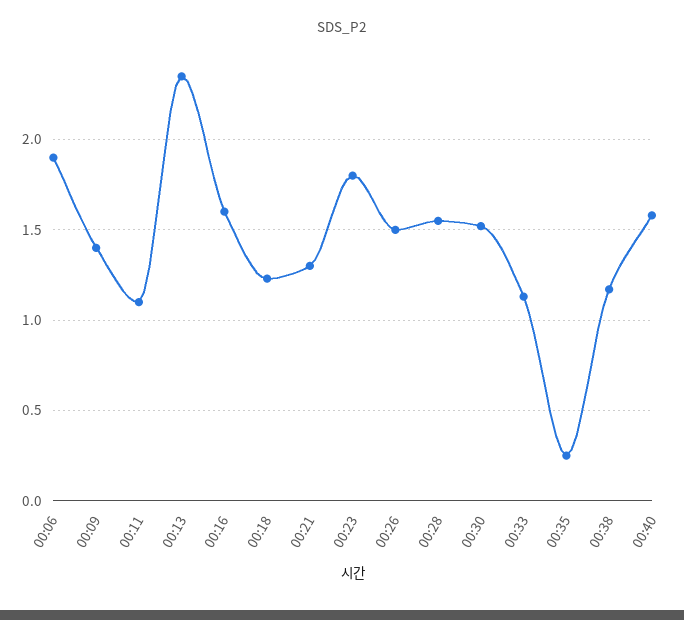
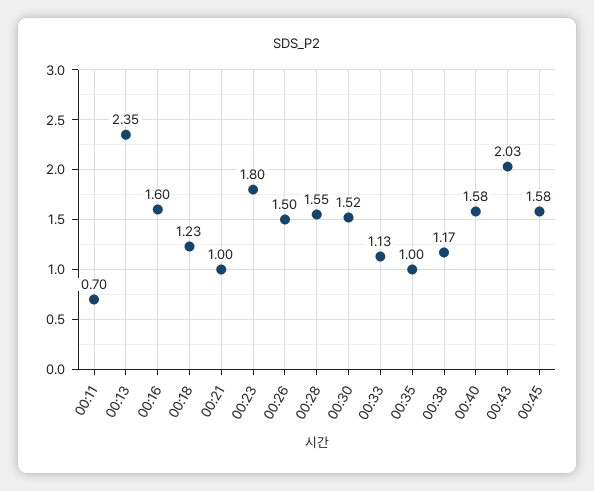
00:06: 1.9 -> none
00:09: 1.4 -> none
00:11: 1.1 -> 0.7
00:21: 1.3 -> 1
00:35: 0.25 -> 1
00:43: none -> 2.03
00:45: none -> 1.58

